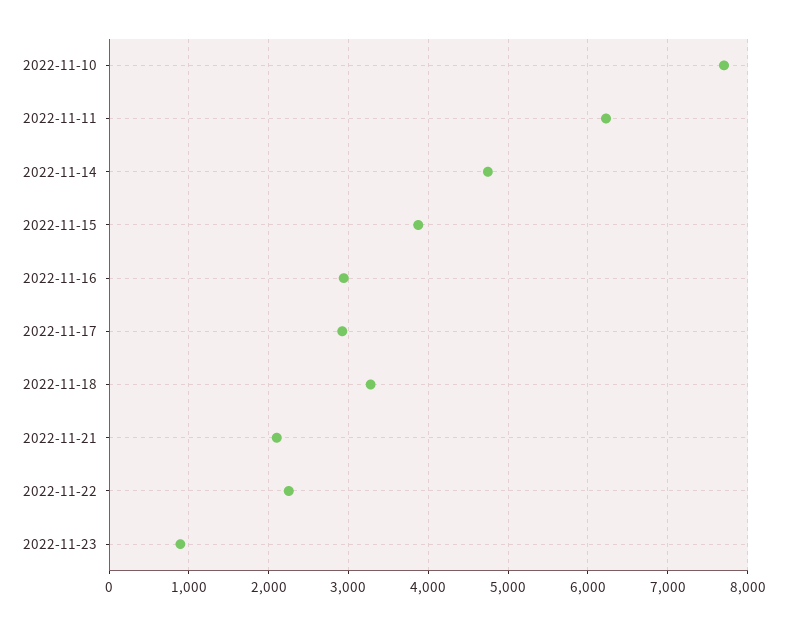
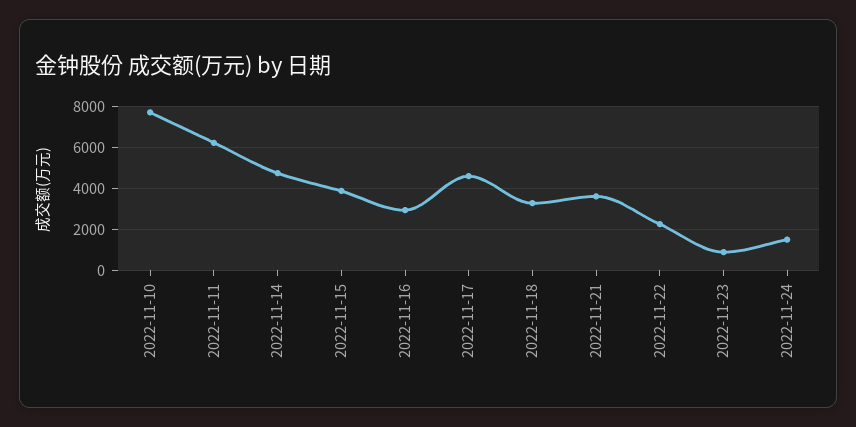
2022-11-17: 2900 -> 4500
2022-11-21: 2100 -> 3500
2022-11-24: none -> 1500

